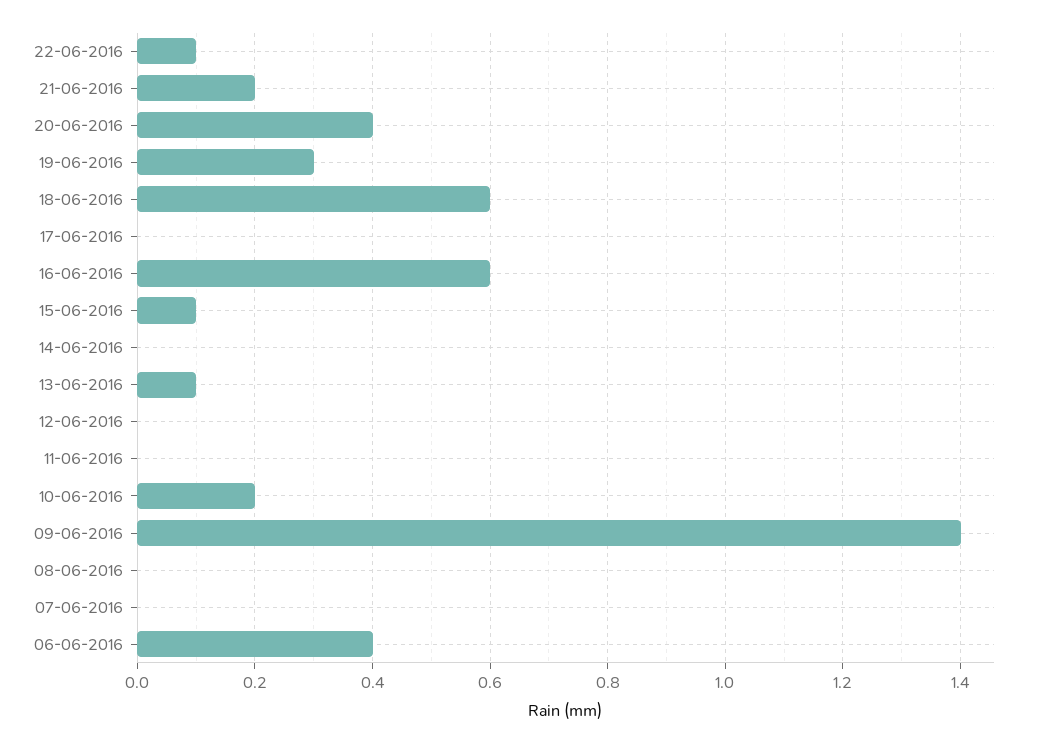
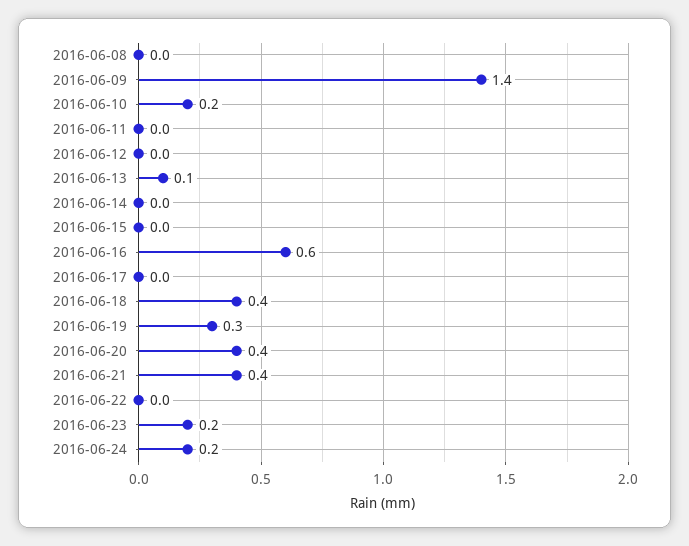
22-06-2016: 0.1 -> 0
21-06-2016: 0.2 -> 0.4
18-06-2016: 0.6 -> 0.4
15-06-2016: 0.1 -> 0
07-06-2016: 0 -> none
06-06-2016: 0.4 -> none
2016-06-23: none -> 0.2
2016-06-24: none -> 0.2

